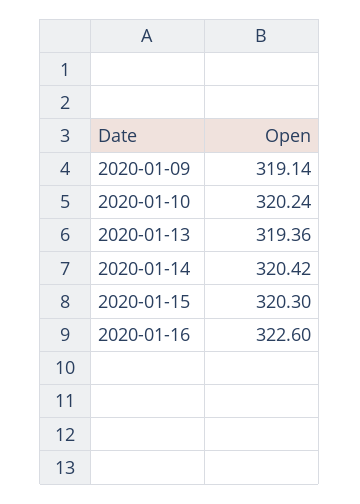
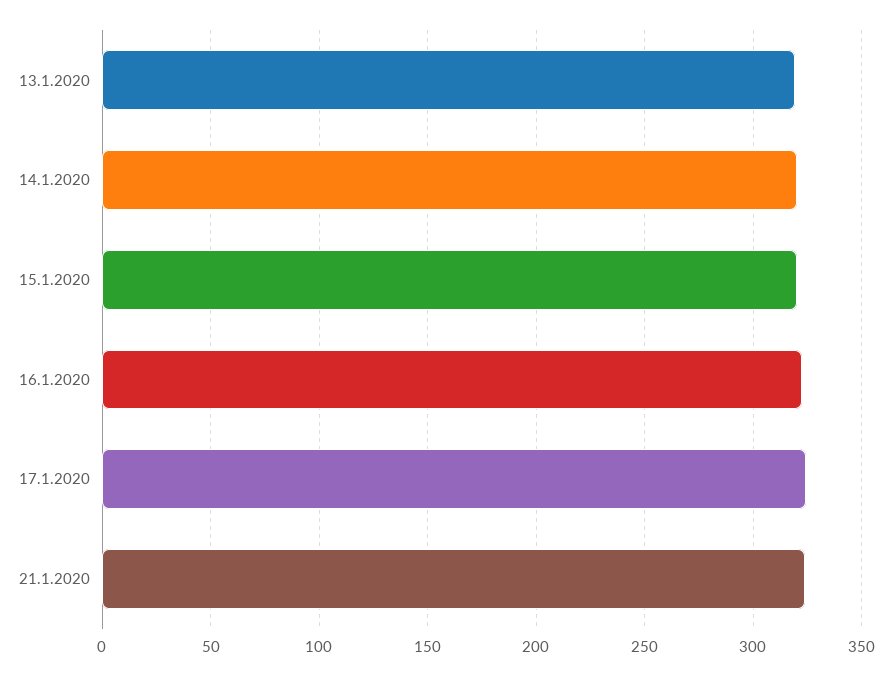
2020-01-09: 319.14 -> none
2020-01-10: 320.24 -> none
17.1.2020: none -> 325
21.1.2020: none -> 325

